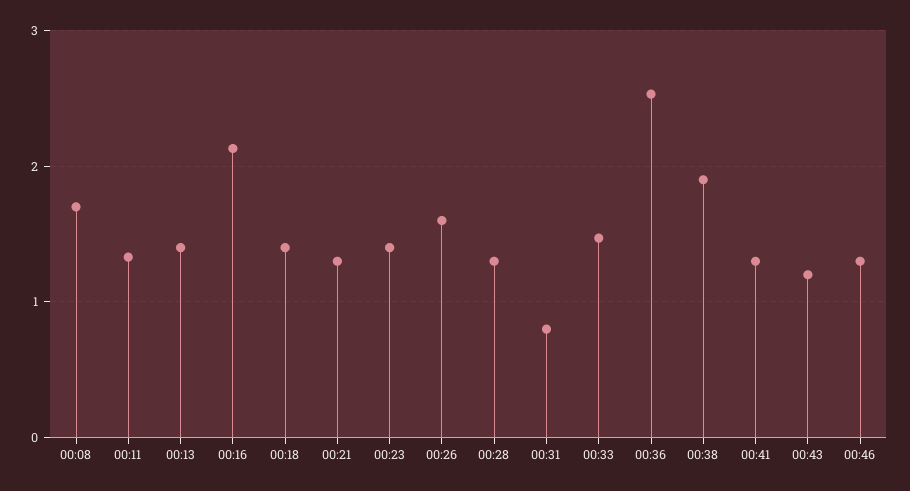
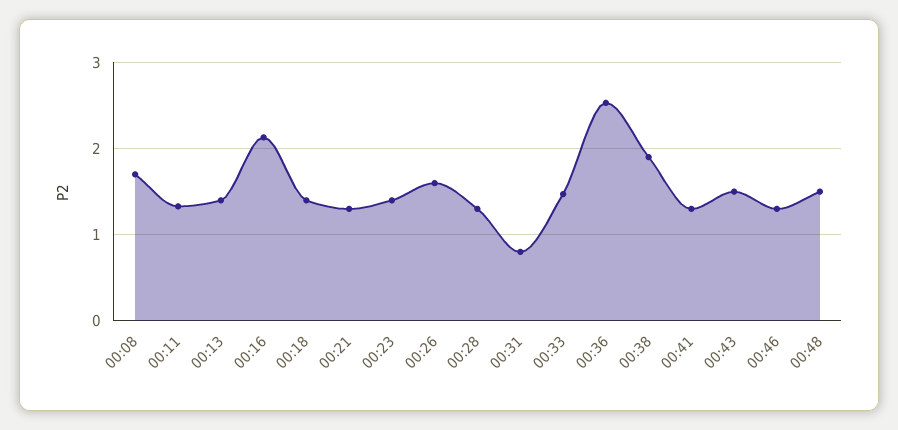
00:43: 1.2 -> 1.5
00:48: none -> 1.5

